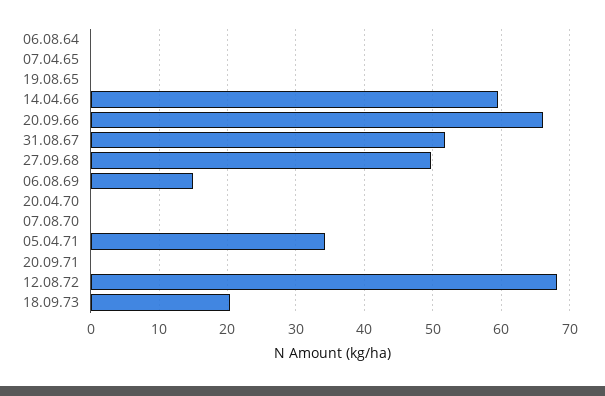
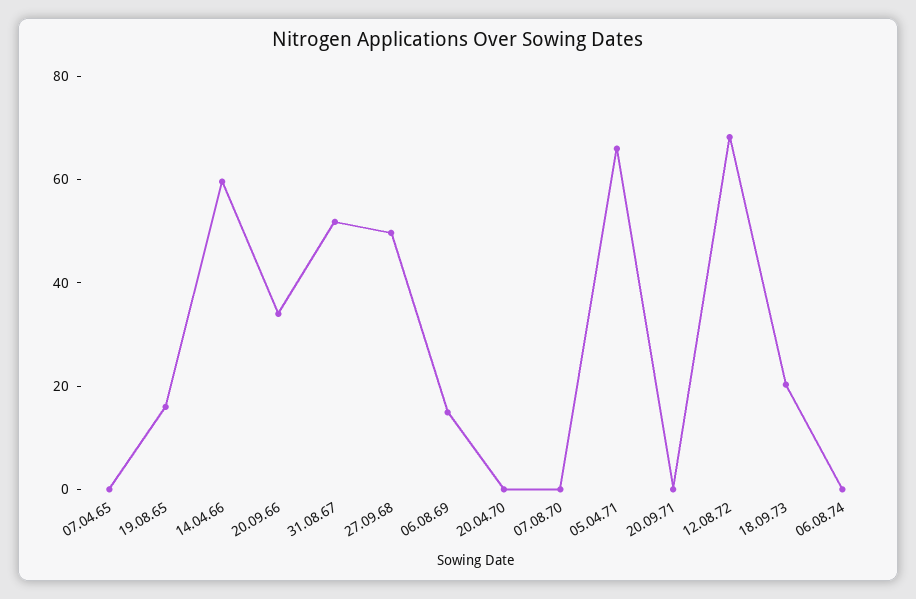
06.08.64: 0 -> none
19.08.65: 0 -> 15
20.09.66: 66 -> 35
05.04.71: 34 -> 65
06.08.74: none -> 0

